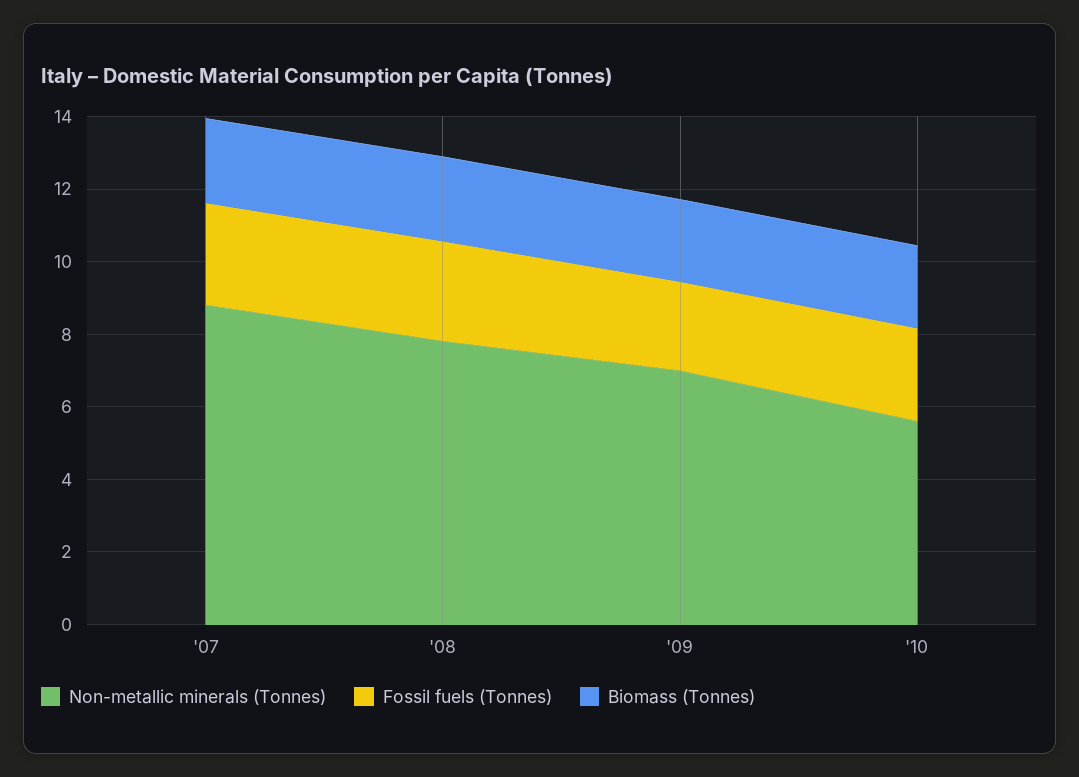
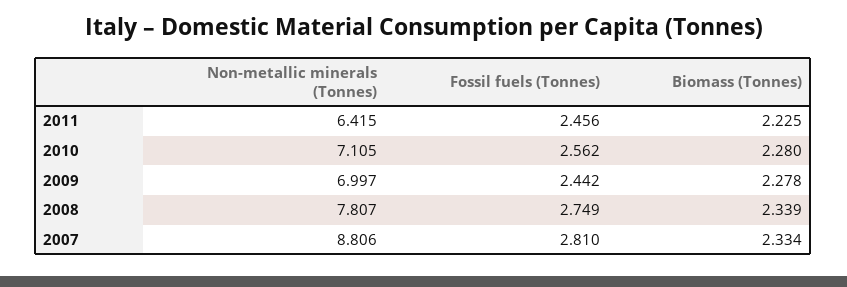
Non-metallic minerals (Tonnes), '10: 5.5 -> 7.105
Non-metallic minerals (Tonnes), 2011: none -> 6.415
Fossil fuels (Tonnes), 2011: none -> 2.456
Biomass (Tonnes), 2011: none -> 2.225

